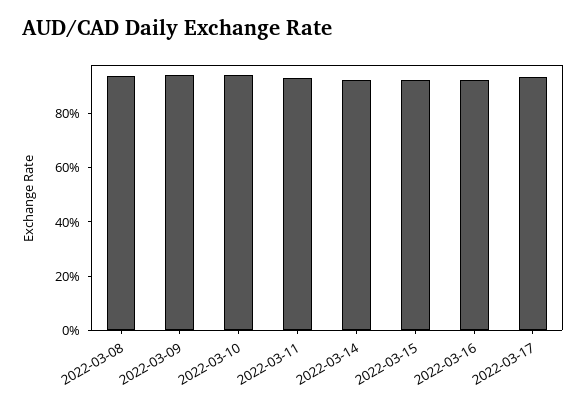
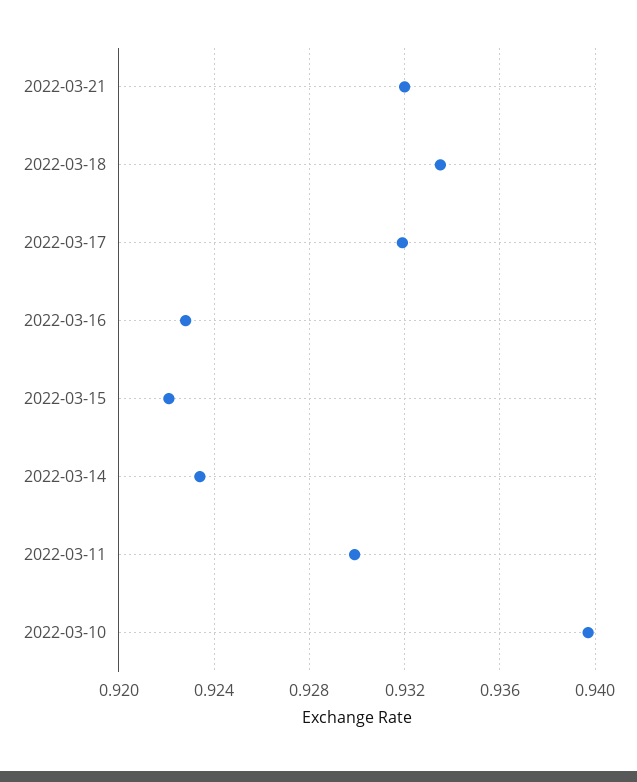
2022-03-08: 0.95 -> none
2022-03-09: 0.95 -> none
2022-03-21: none -> 0.932
2022-03-18: none -> 0.9335

